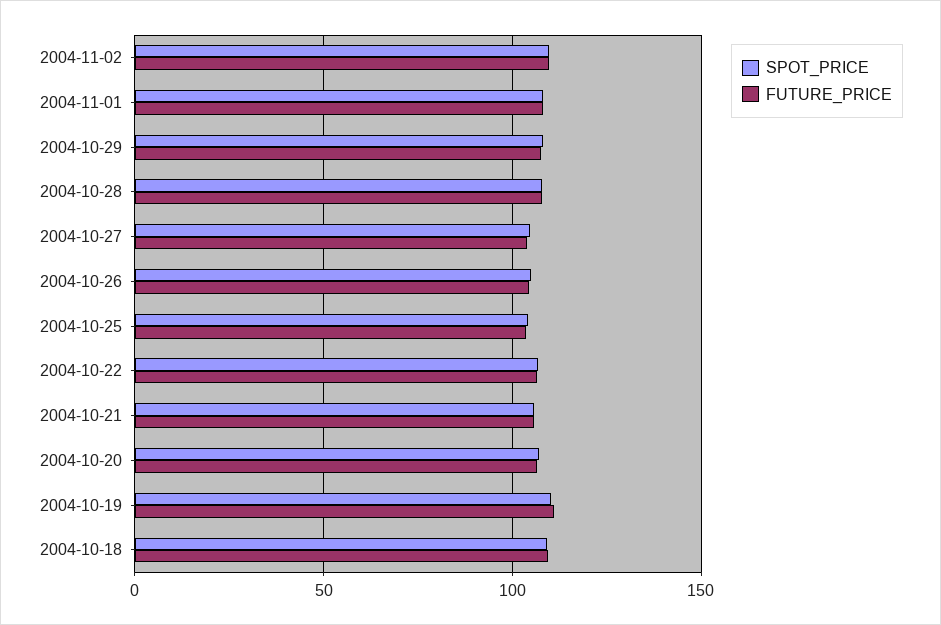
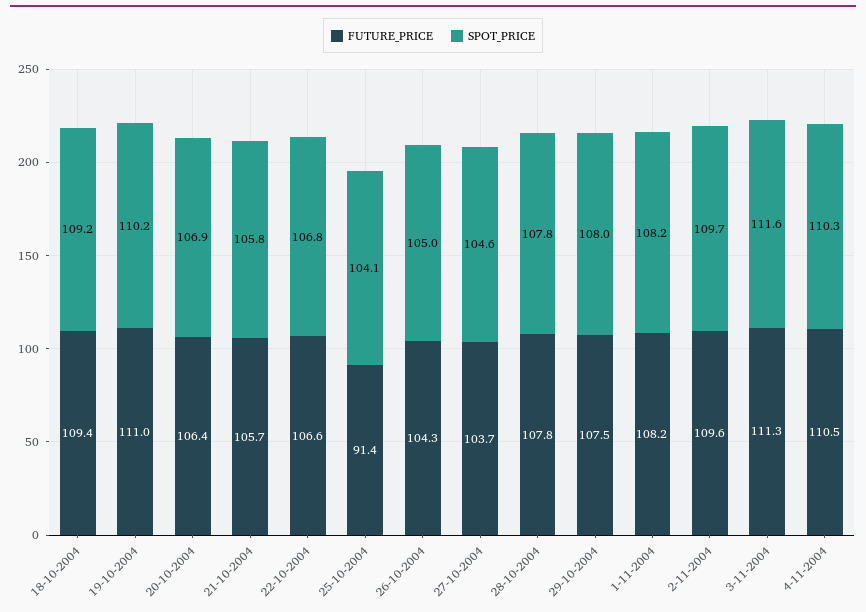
FUTURE_PRICE, 2004-10-25: 105 -> 91.4
FUTURE_PRICE, 3-11-2004: none -> 111.3
SPOT_PRICE, 3-11-2004: none -> 111.6
FUTURE_PRICE, 4-11-2004: none -> 110.5
SPOT_PRICE, 4-11-2004: none -> 110.3

